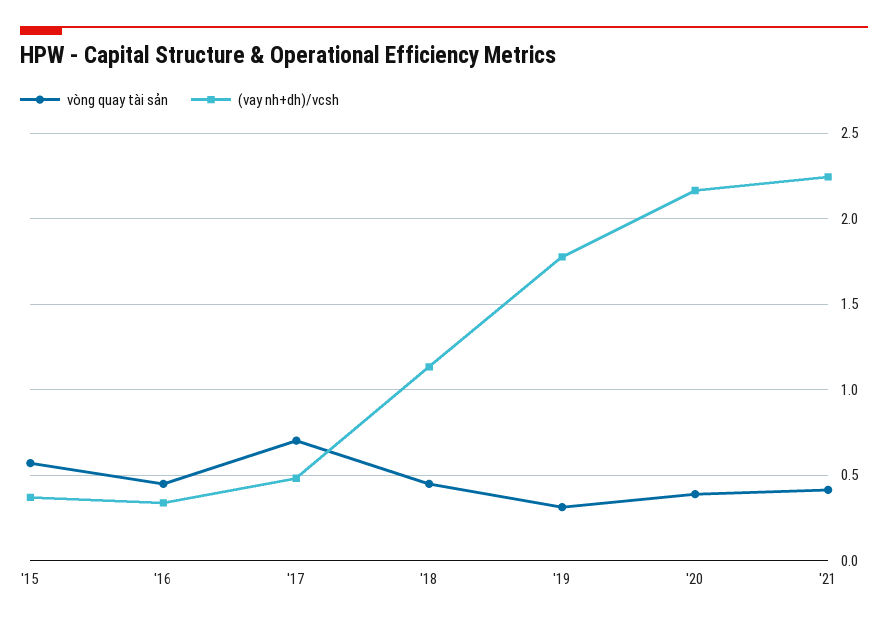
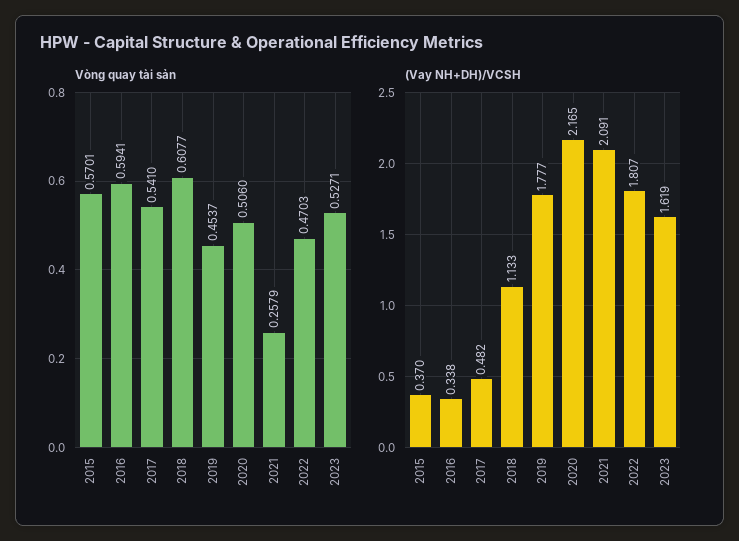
vòng quay tài sản, '16: 0.45 -> 0.5941
vòng quay tài sản, '17: 0.7 -> 0.541
vòng quay tài sản, '18: 0.45 -> 0.6077
vòng quay tài sản, '19: 0.3 -> 0.4537
vòng quay tài sản, '20: 0.4 -> 0.506
vòng quay tài sản, '21: 0.4 -> 0.2579
(vay nh+dh)/vcsh, '21: 2.25 -> 2.091
vòng quay tài sản, 2022: none -> 0.4703
vòng quay tài sản, 2023: none -> 0.5271
(vay nh+dh)/vcsh, 2022: none -> 1.807
(vay nh+dh)/vcsh, 2023: none -> 1.619

